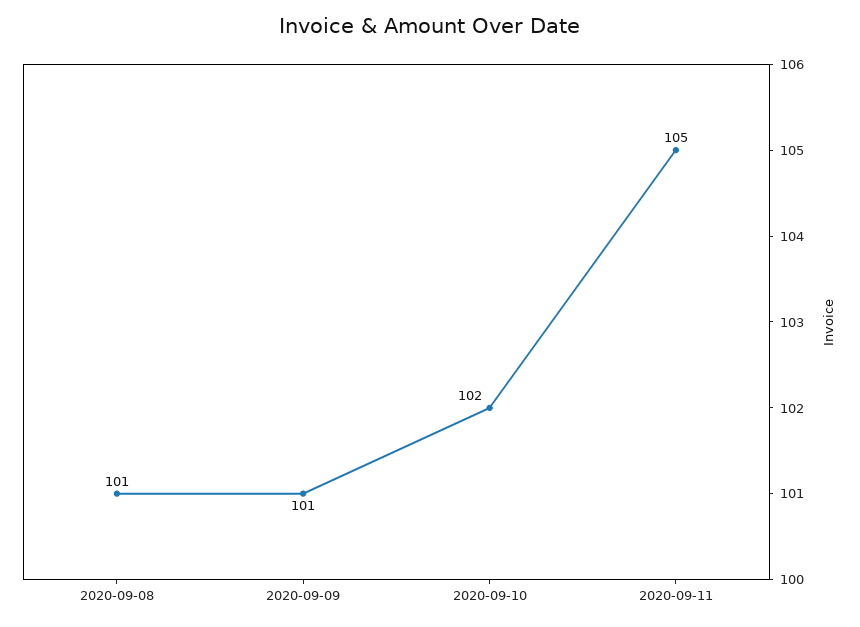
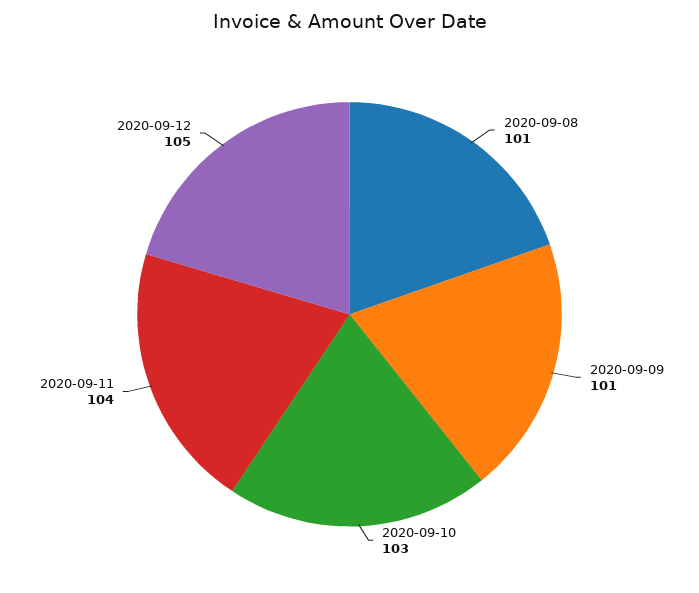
2020-09-10: 102 -> 103
2020-09-11: 105 -> 104
2020-09-12: none -> 105

